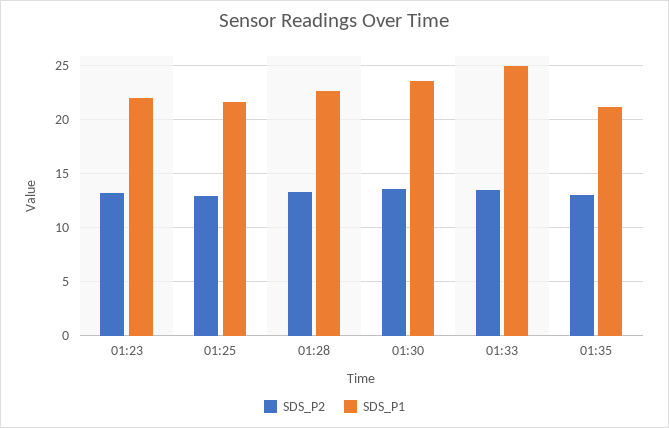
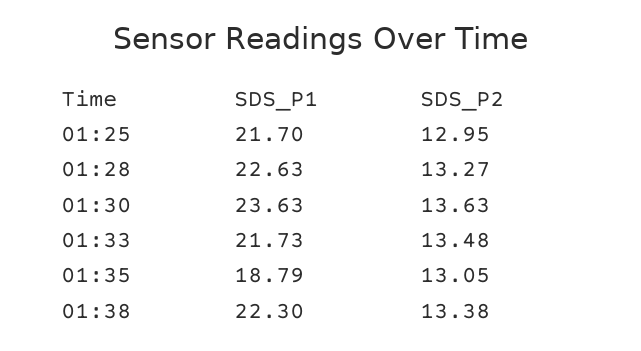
SDS_P2, 01:23: 13 -> none
SDS_P1, 01:23: 22 -> none
SDS_P1, 01:33: 25 -> 21.73
SDS_P1, 01:35: 21 -> 18.79
SDS_P1, 01:38: none -> 22.3
SDS_P2, 01:38: none -> 13.38

